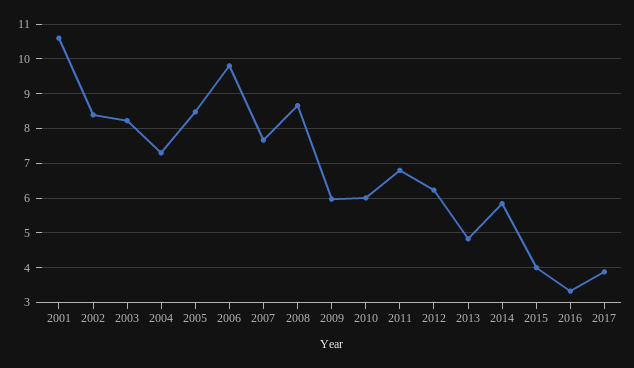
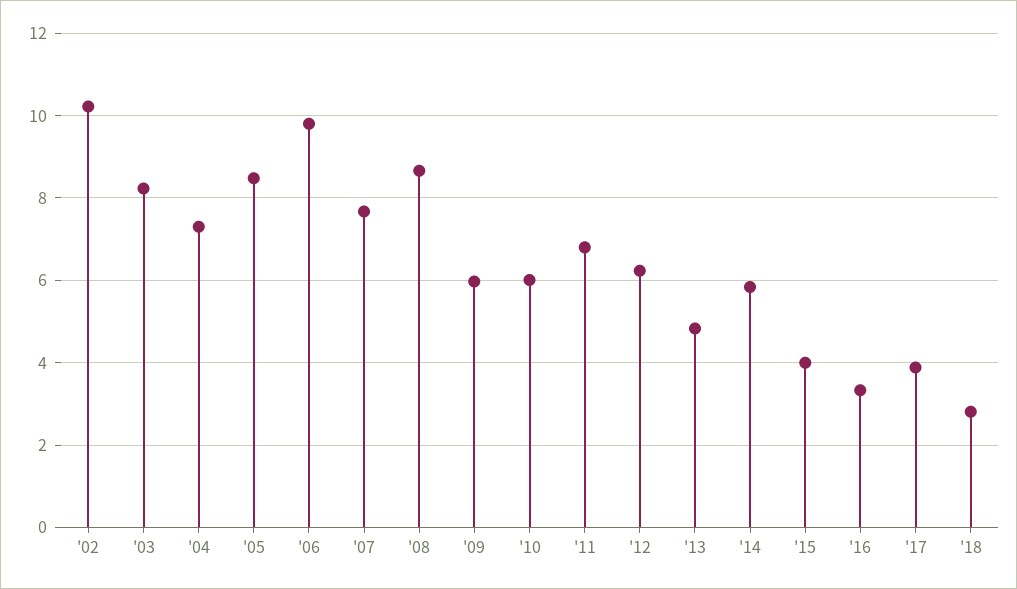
2001: 10.6 -> none
2002: 8.4 -> 10.2
'18: none -> 2.8

